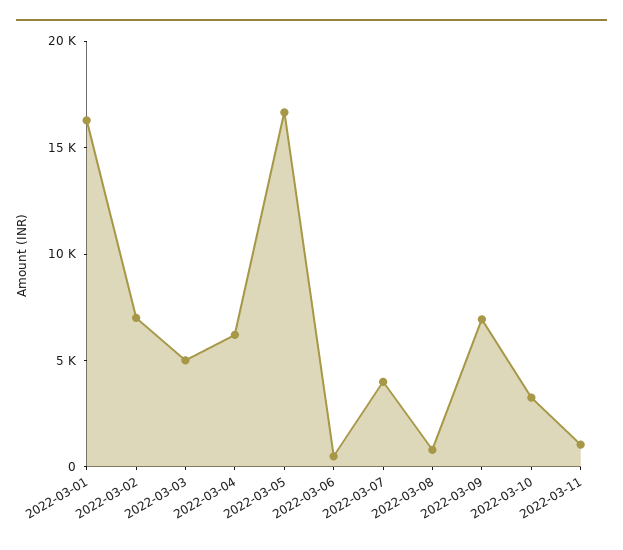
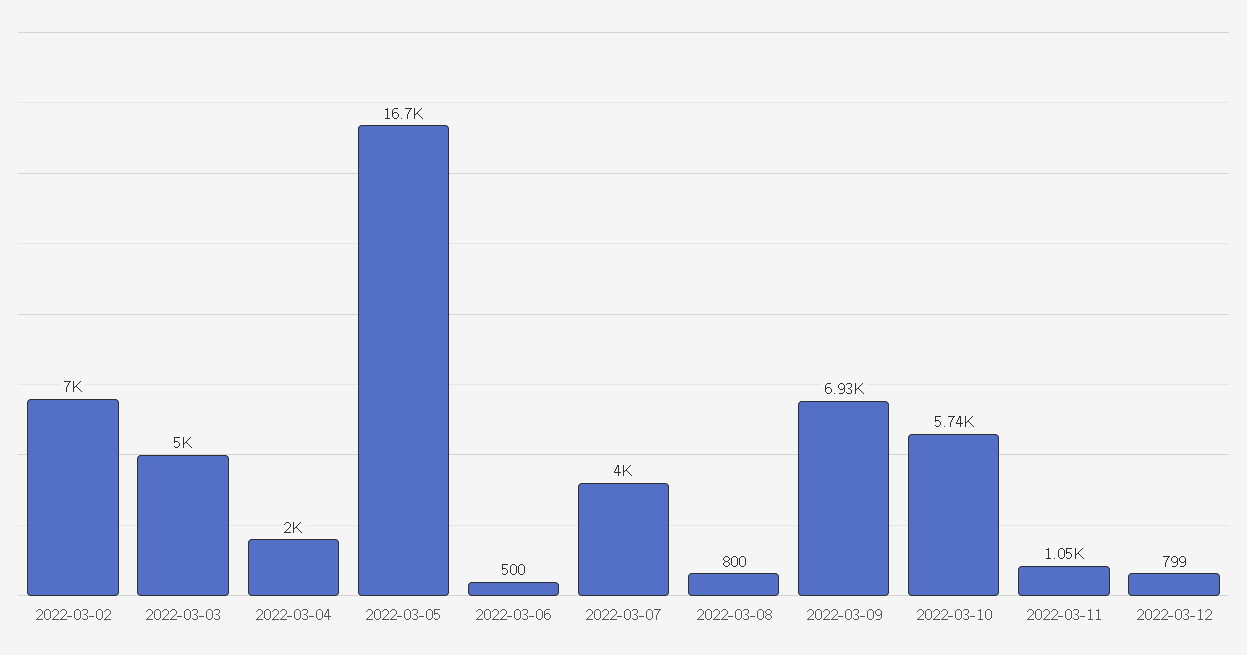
2022-03-01: 16000 -> none
2022-03-04: 6000 -> 2000
2022-03-10: 3000 -> 5740
2022-03-12: none -> 799

